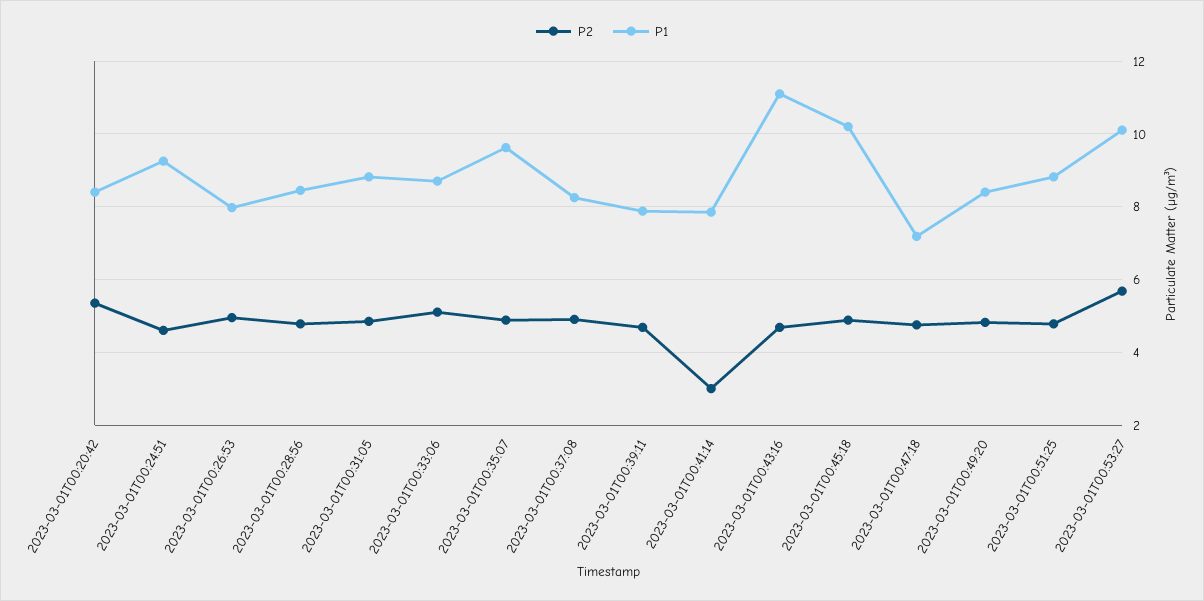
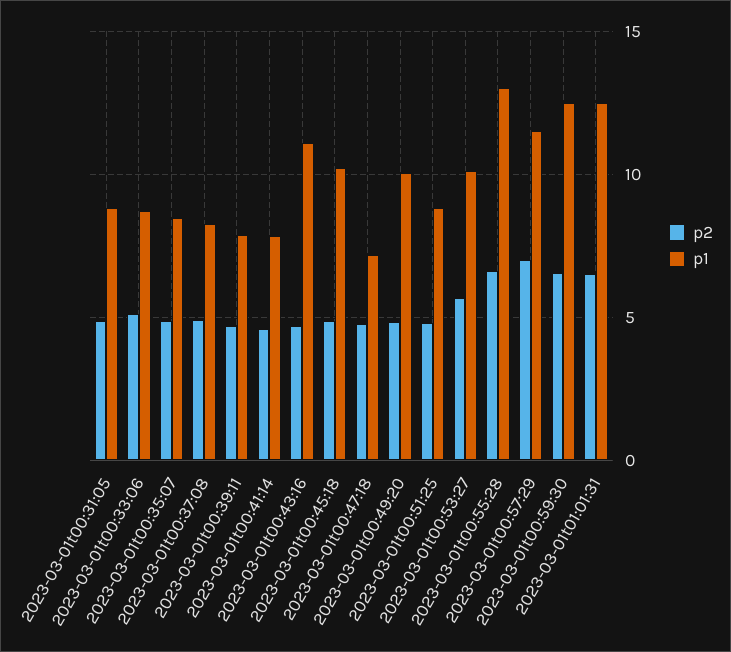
P2, 2023-03-01T00:20:42: 5.4 -> none
P1, 2023-03-01T00:20:42: 8.4 -> none
P2, 2023-03-01T00:24:51: 4.6 -> none
P1, 2023-03-01T00:24:51: 9.2 -> none
P2, 2023-03-01T00:26:53: 5 -> none
P1, 2023-03-01T00:26:53: 8 -> none
P2, 2023-03-01T00:28:56: 4.8 -> none
P1, 2023-03-01T00:28:56: 8.4 -> none
P1, 2023-03-01T00:35:07: 9.6 -> 8.5
P2, 2023-03-01T00:41:14: 3 -> 4.5
P1, 2023-03-01T00:49:20: 8.4 -> 10
P2, 2023-03-01t00:55:28: none -> 6.5
P1, 2023-03-01t00:55:28: none -> 13
P2, 2023-03-01t00:57:29: none -> 7
P1, 2023-03-01t00:57:29: none -> 11.5
P2, 2023-03-01t00:59:30: none -> 6.5
P1, 2023-03-01t00:59:30: none -> 12.5
P2, 2023-03-01t01:01:31: none -> 6.5
P1, 2023-03-01t01:01:31: none -> 12.5

